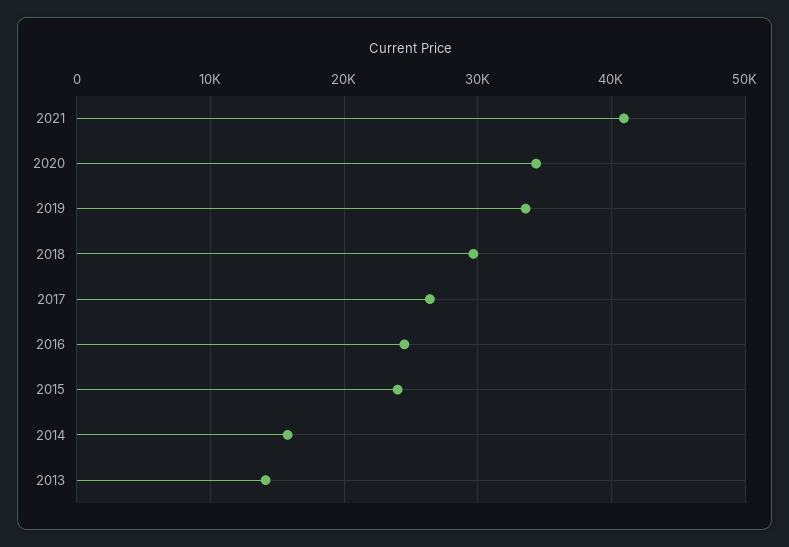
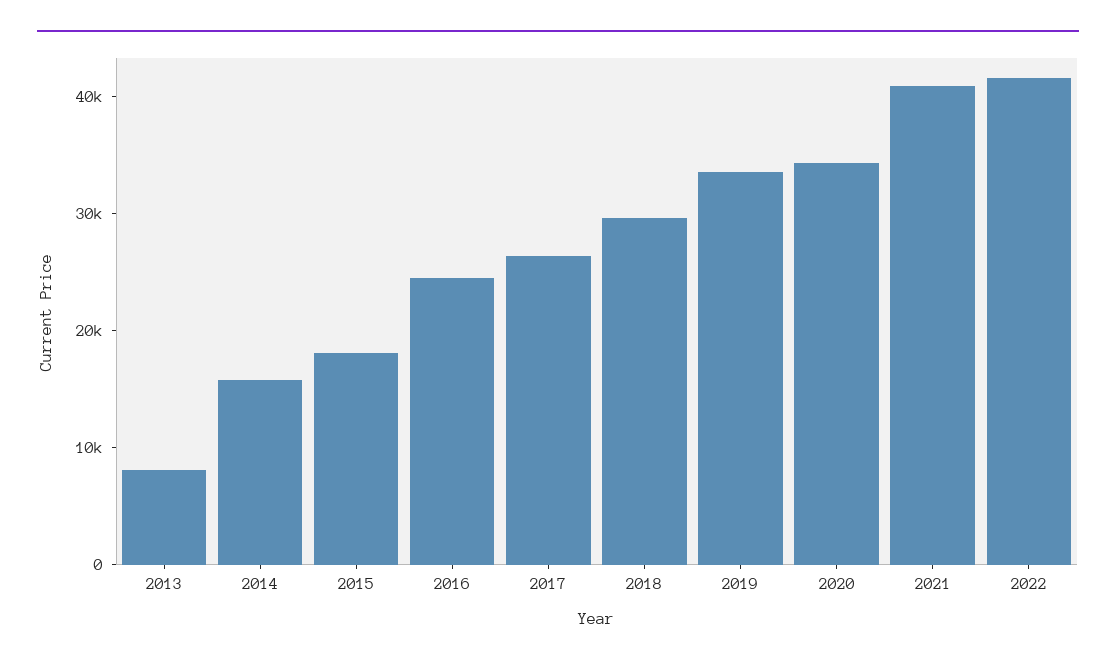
2015: 24000 -> 18000
2013: 14000 -> 8000
2022: none -> 42000

